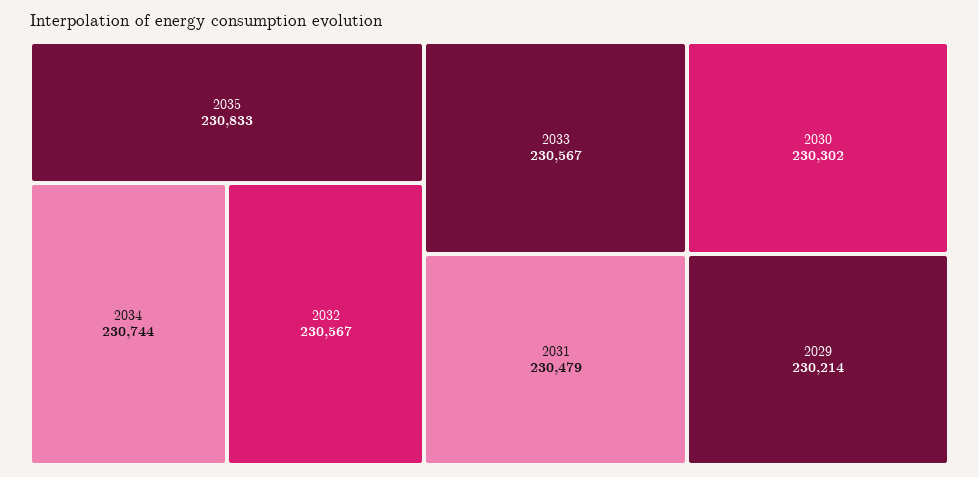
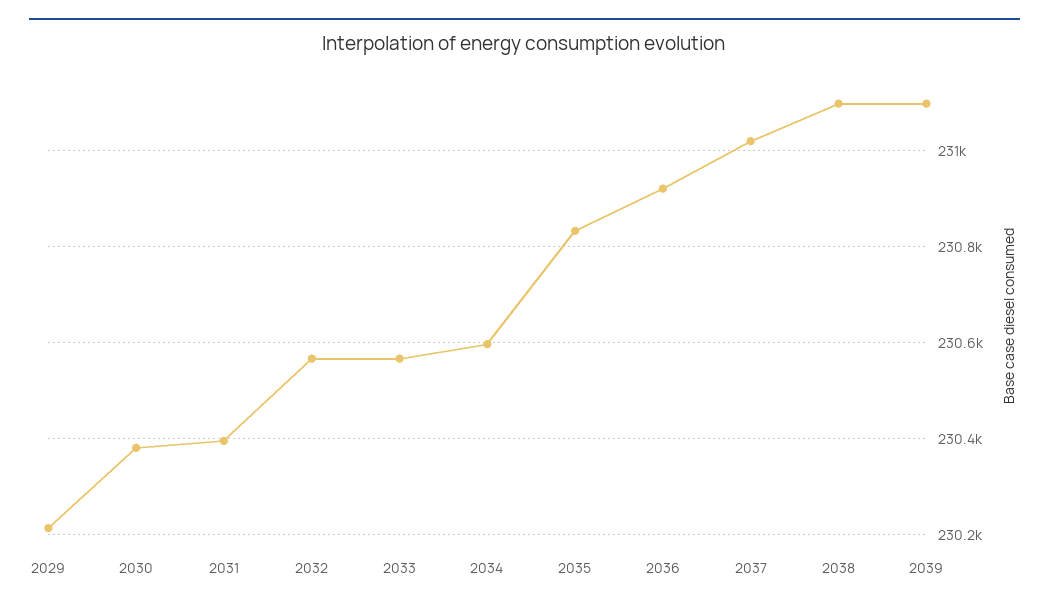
2034: 230744 -> 230600
2031: 230479 -> 230400
2030: 230302 -> 230380
2036: none -> 230920
2037: none -> 231020
2038: none -> 231100
2039: none -> 231100

